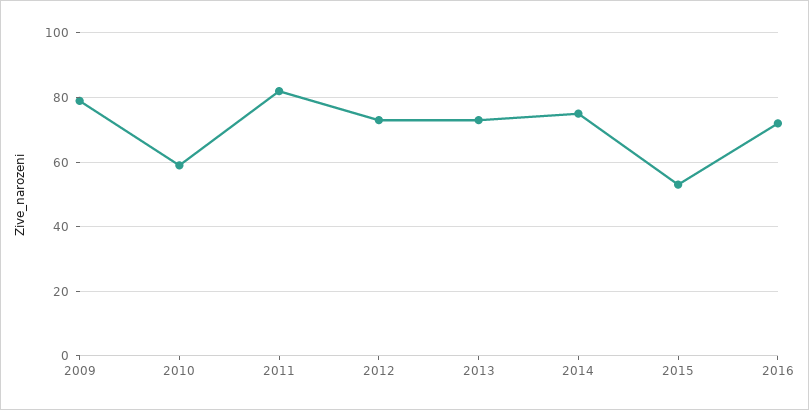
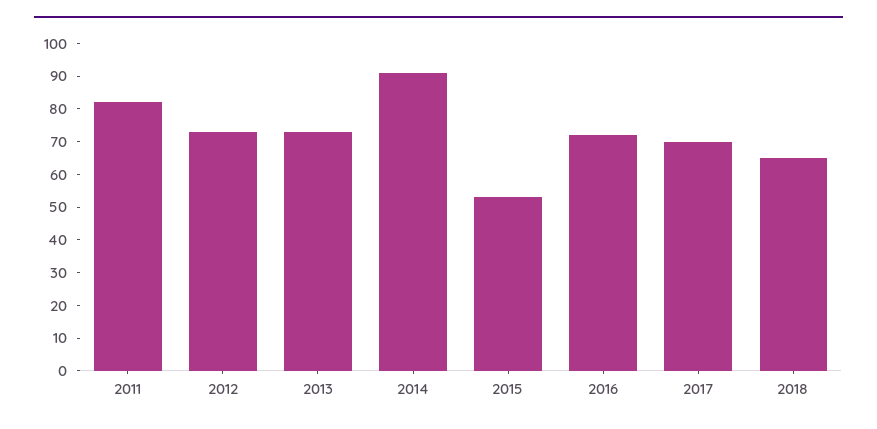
2009: 80 -> none
2010: 60 -> none
2014: 75 -> 90
2017: none -> 70
2018: none -> 65

